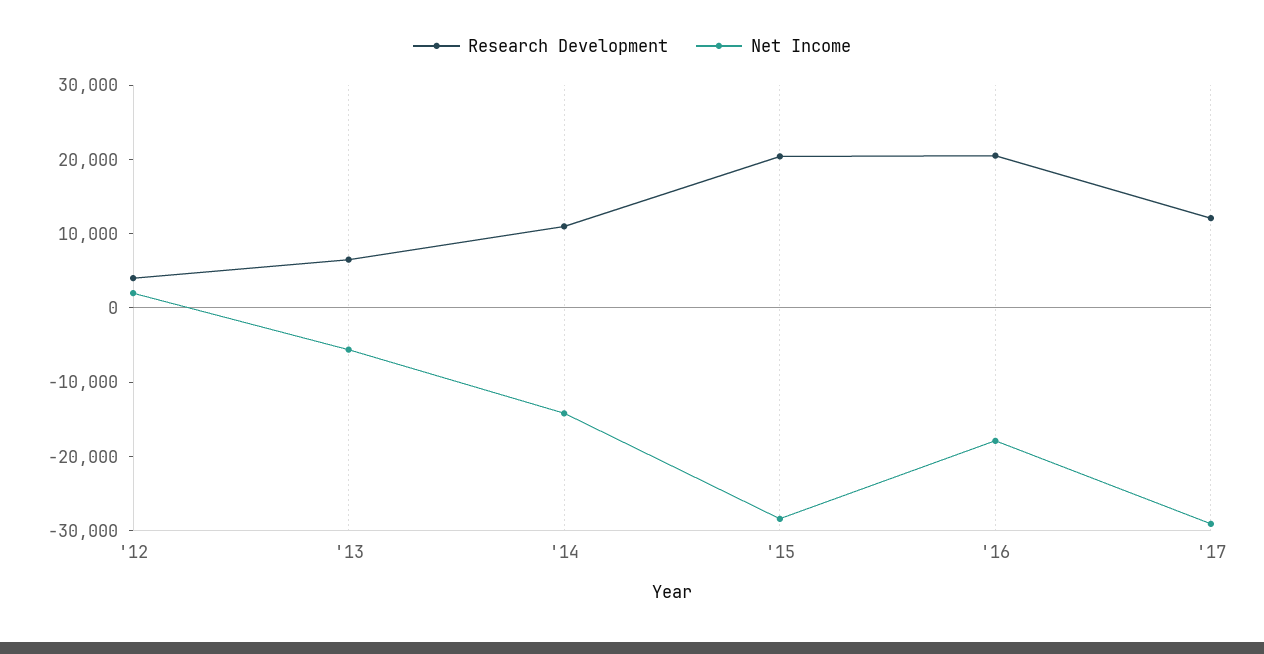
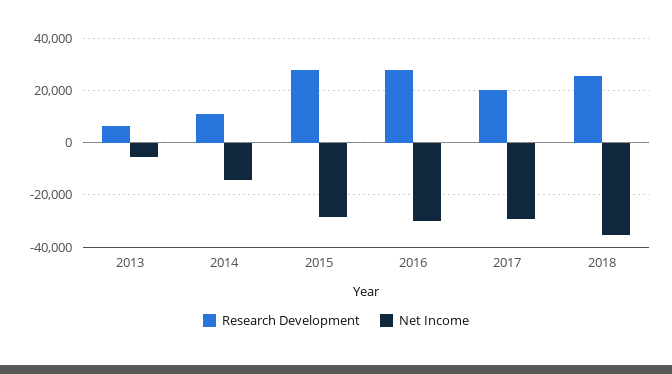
Research Development, '12: 4000 -> none
Net Income, '12: 2000 -> none
Research Development, '15: 20000 -> 27500
Research Development, '16: 20000 -> 27500
Net Income, '16: -18000 -> -30000
Research Development, '17: 12000 -> 20000
Research Development, 2018: none -> 25000
Net Income, 2018: none -> -35000

